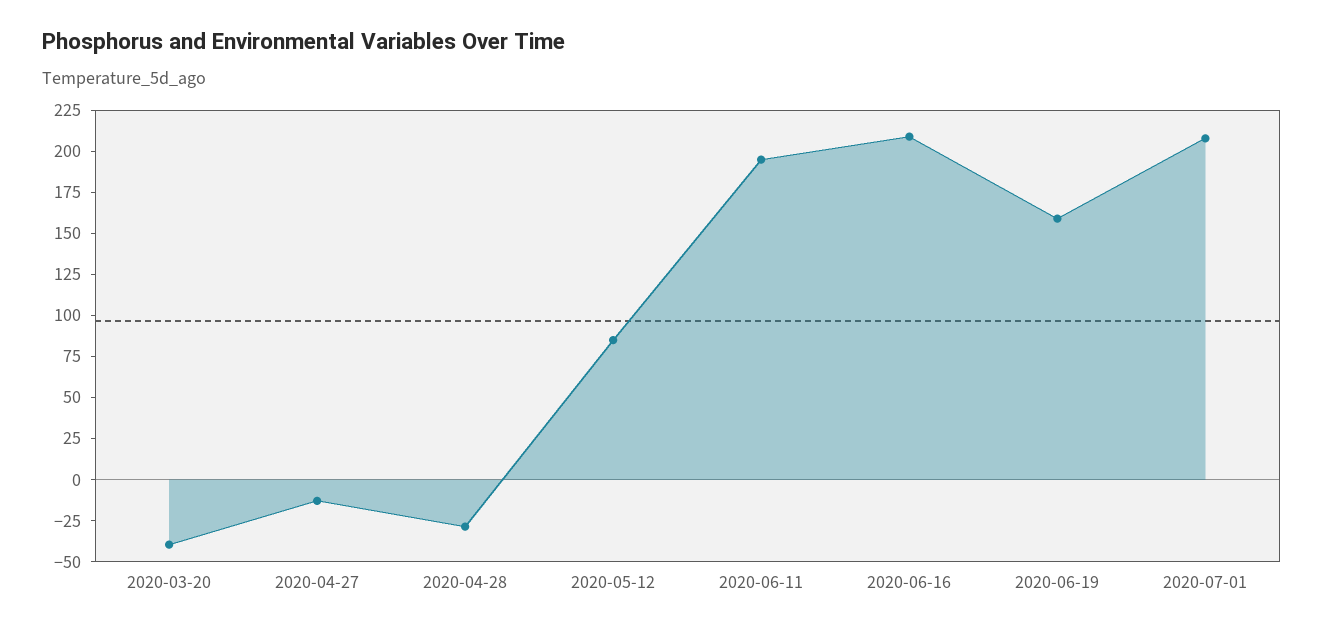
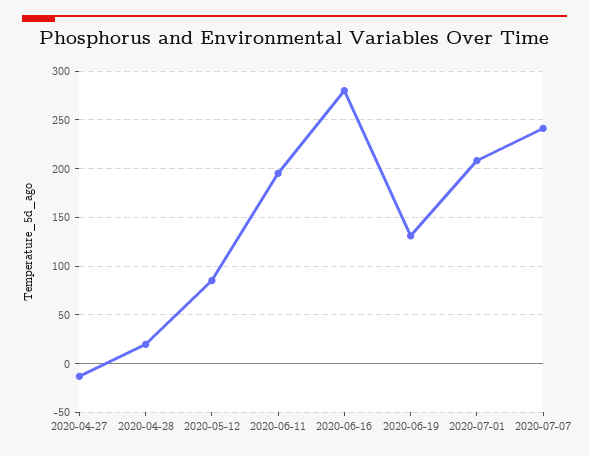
2020-03-20: -40 -> none
2020-04-28: -30 -> 20
2020-06-16: 210 -> 280
2020-06-19: 160 -> 130
2020-07-07: none -> 240

